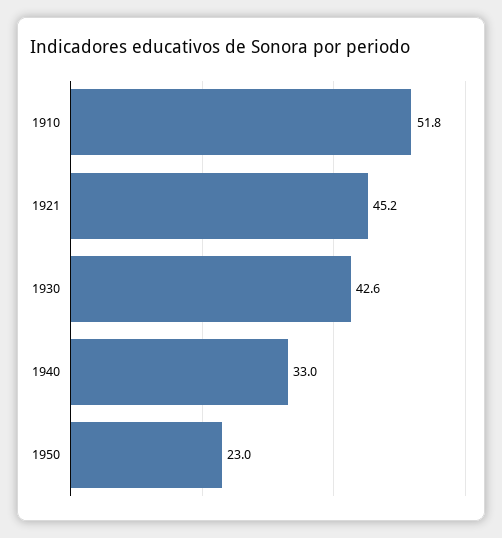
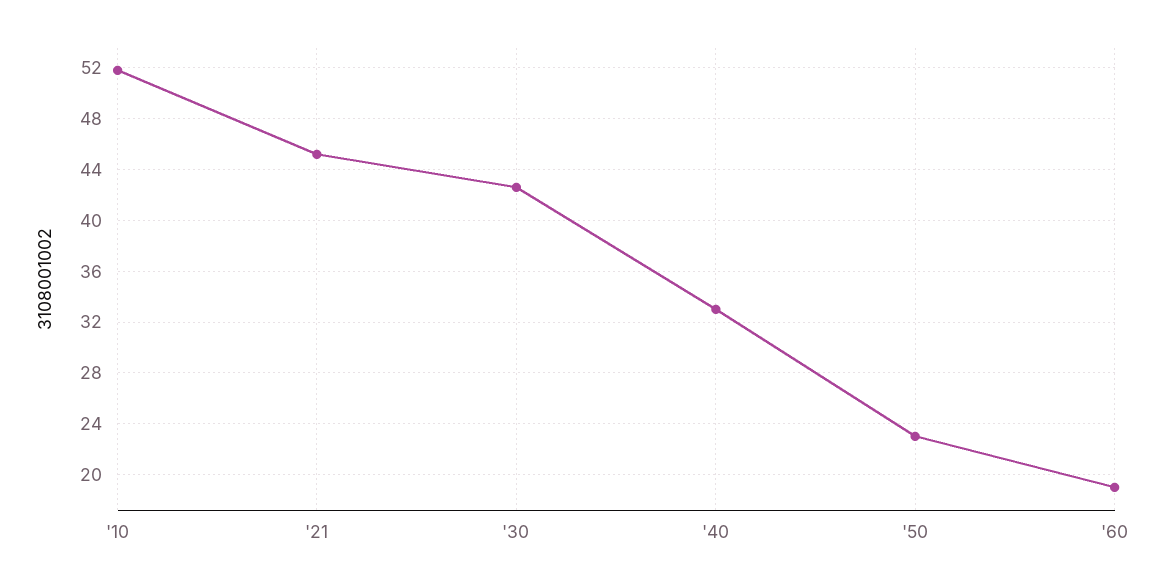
'60: none -> 19

